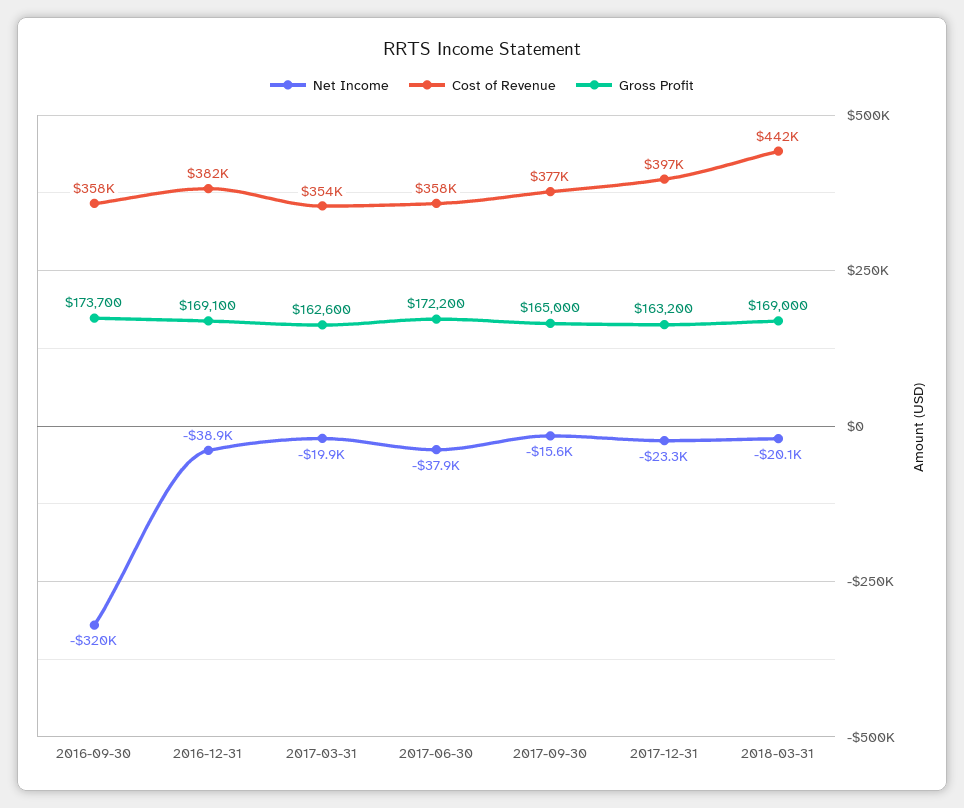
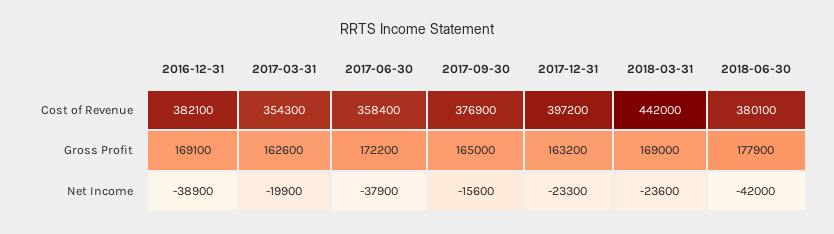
Net Income, 2016-09-30: -320000 -> none
Cost of Revenue, 2016-09-30: 358000 -> none
Gross Profit, 2016-09-30: 173700 -> none
Net Income, 2018-03-31: -20100 -> -23600
Cost of Revenue, 2018-06-30: none -> 380100
Gross Profit, 2018-06-30: none -> 177900
Net Income, 2018-06-30: none -> -42000

